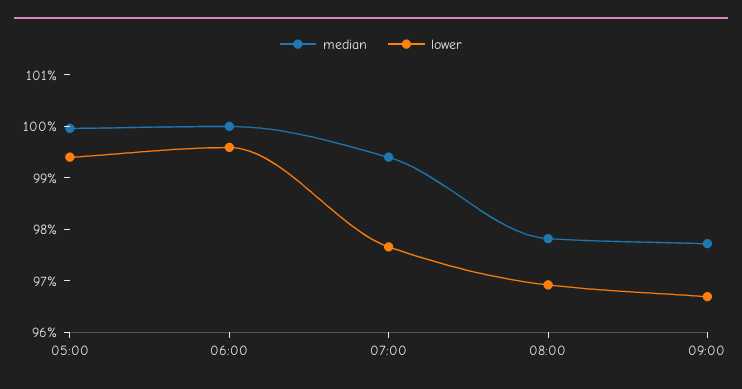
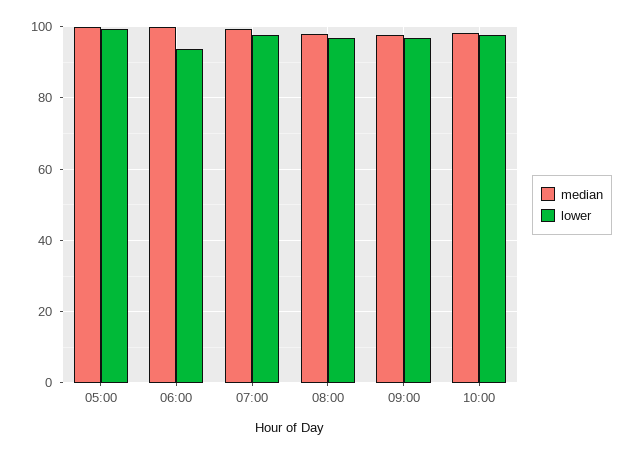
lower, 06:00: 99.6 -> 94
median, 10:00: none -> 98
lower, 10:00: none -> 98

